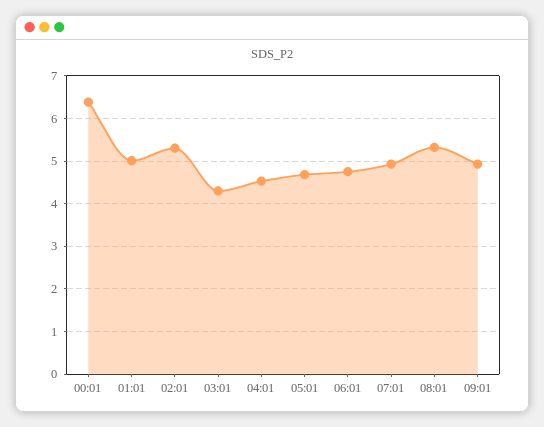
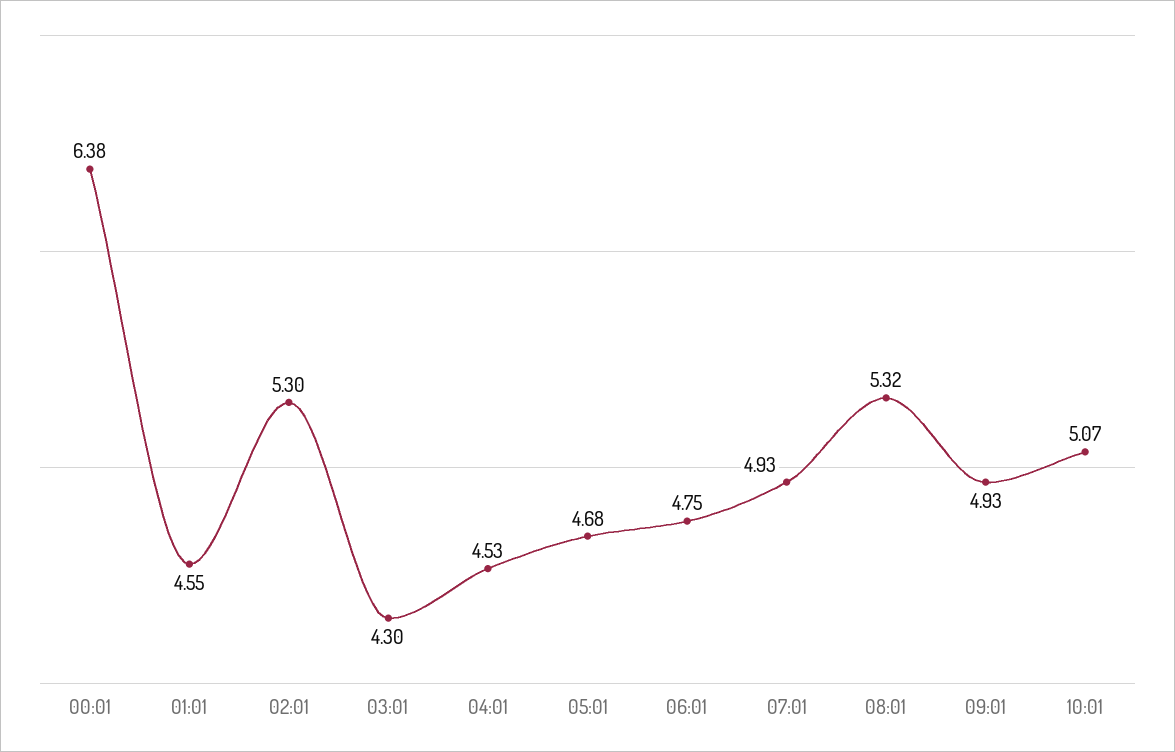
01:01: 5 -> 4.55
10:01: none -> 5.07

